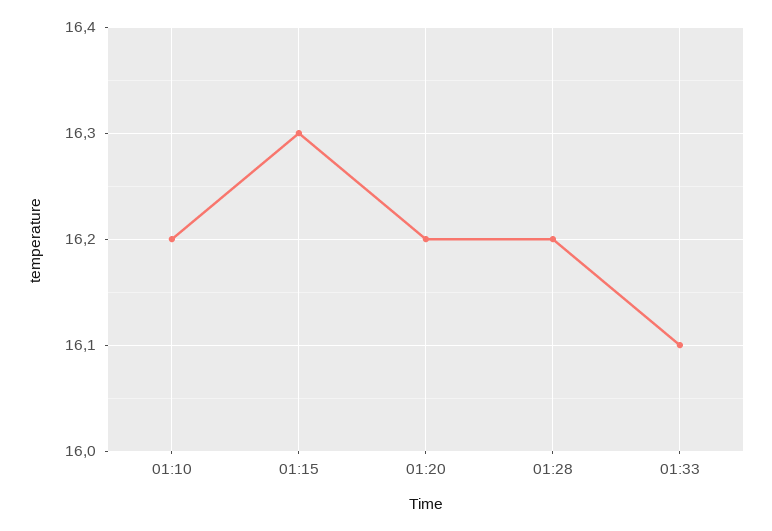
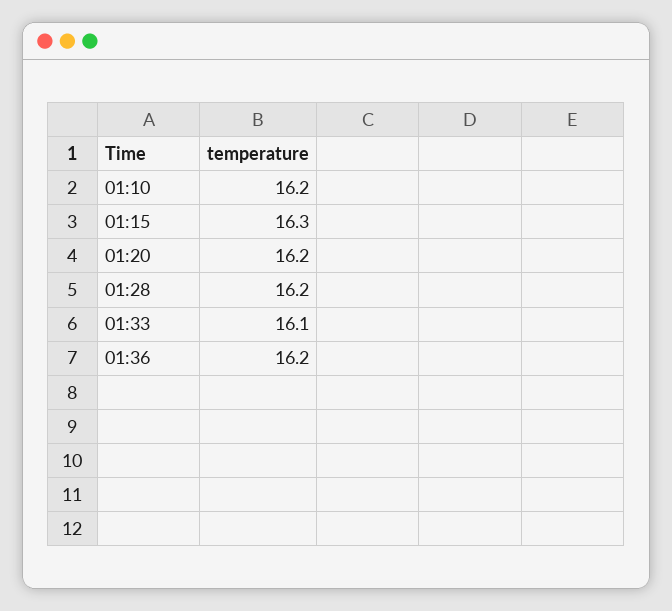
01:36: none -> 16.2

